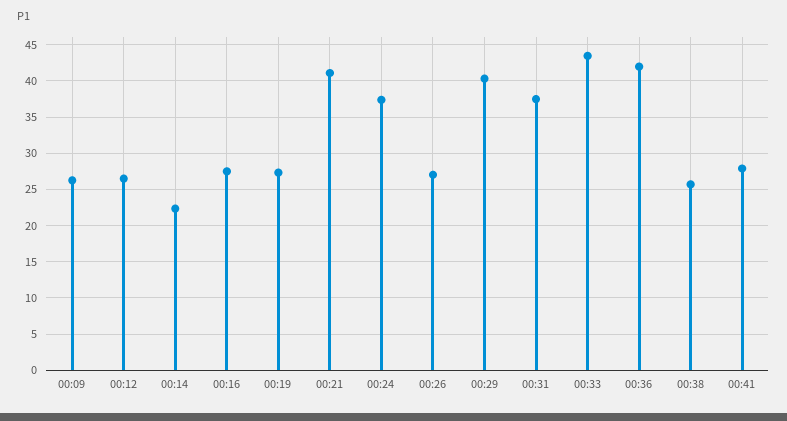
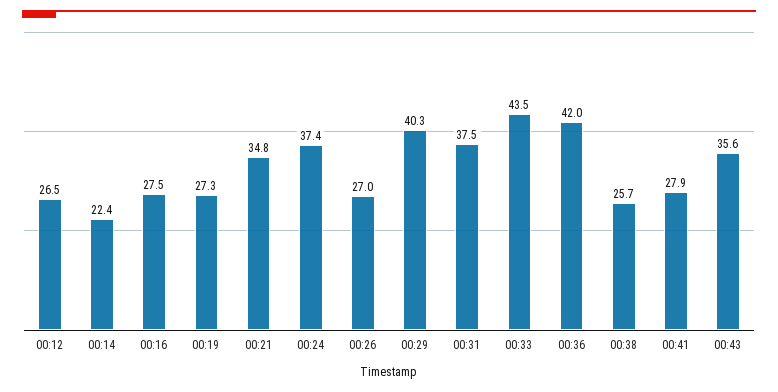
00:09: 26 -> none
00:21: 41 -> 34.8
00:43: none -> 35.6

